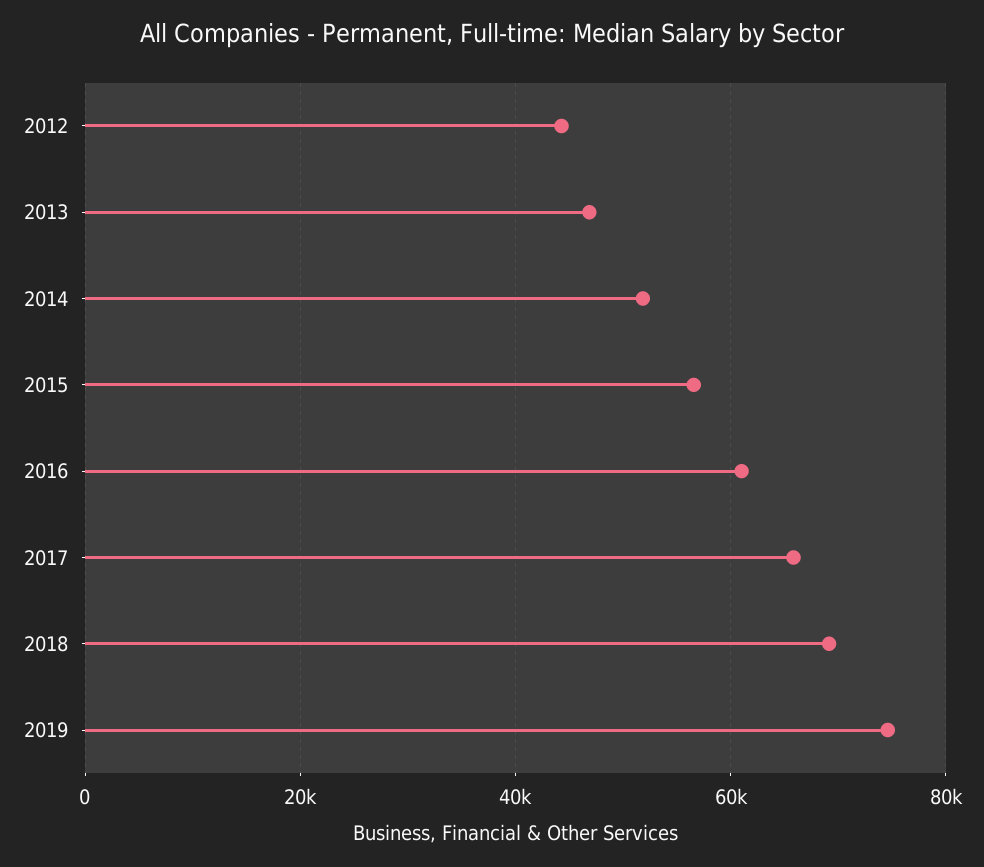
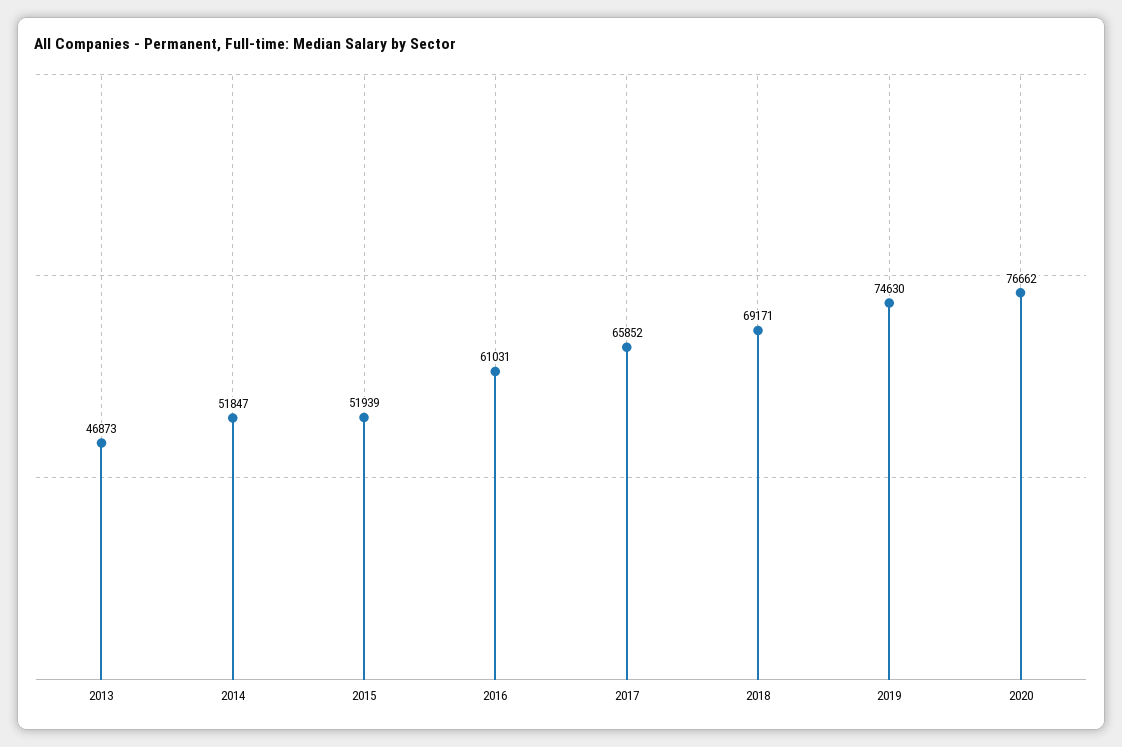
2012: 44000 -> none
2015: 56000 -> 51939
2020: none -> 76662

